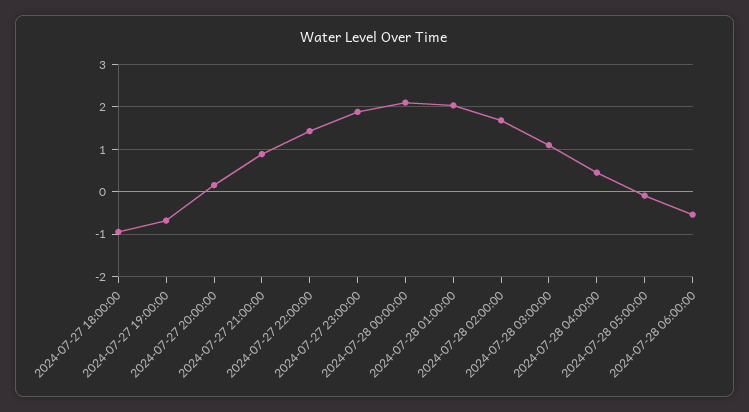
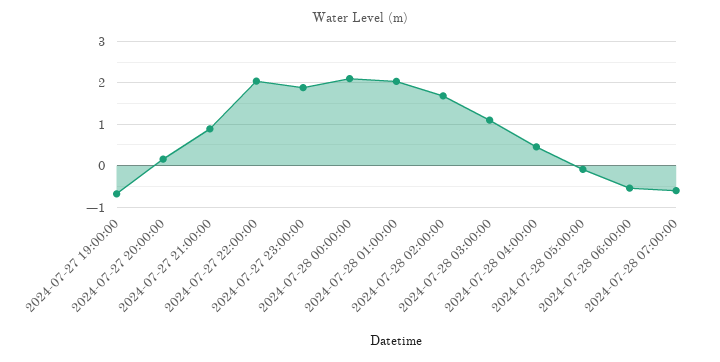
2024-07-27 18:00:00: -1 -> none
2024-07-27 22:00:00: 1.4 -> 2
2024-07-28 07:00:00: none -> -0.6

